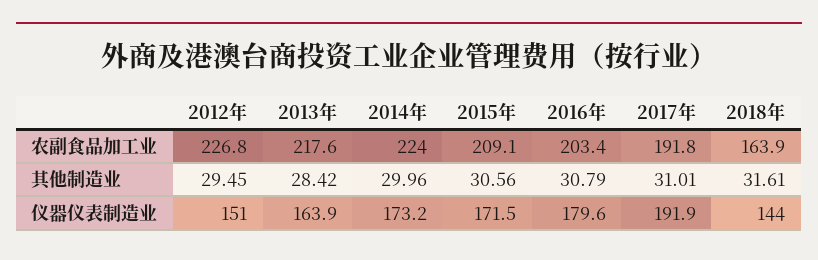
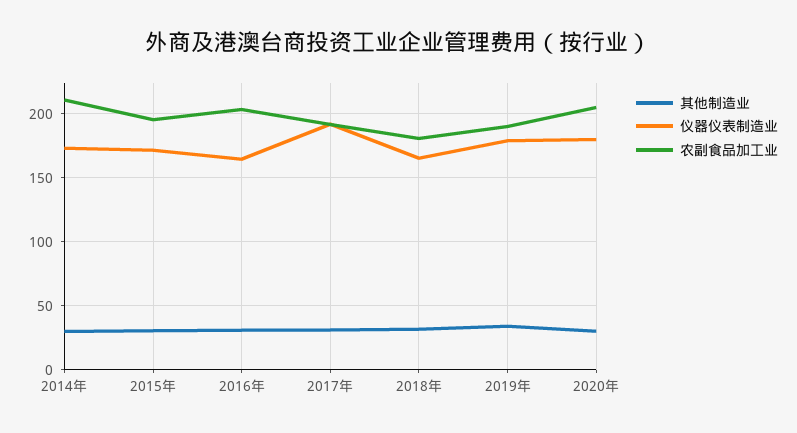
农副食品加工业, 2012年: 226.8 -> none
农副食品加工业, 2013年: 217.6 -> none
农副食品加工业, 2014年: 224 -> 210
农副食品加工业, 2015年: 209.1 -> 195
农副食品加工业, 2018年: 163.9 -> 180
其他制造业, 2012年: 29.45 -> none
其他制造业, 2013年: 28.42 -> none
仪器仪表制造业, 2012年: 151 -> none
仪器仪表制造业, 2013年: 163.9 -> none
仪器仪表制造业, 2016年: 179.6 -> 165
仪器仪表制造业, 2018年: 144 -> 165
其他制造业, 2019年: none -> 35
仪器仪表制造业, 2019年: none -> 180
农副食品加工业, 2019年: none -> 190
其他制造业, 2020年: none -> 30
仪器仪表制造业, 2020年: none -> 180
农副食品加工业, 2020年: none -> 205

